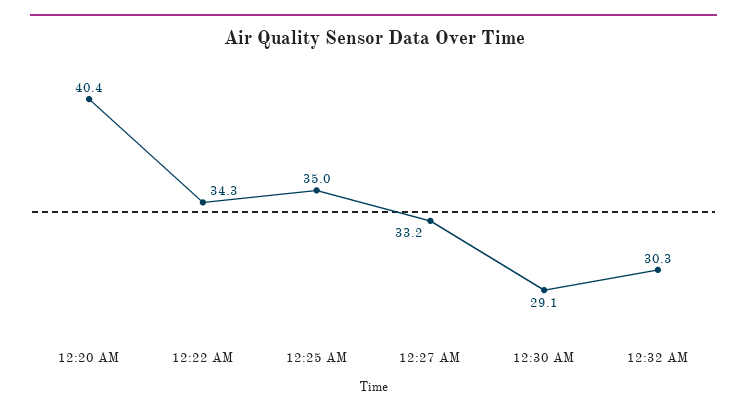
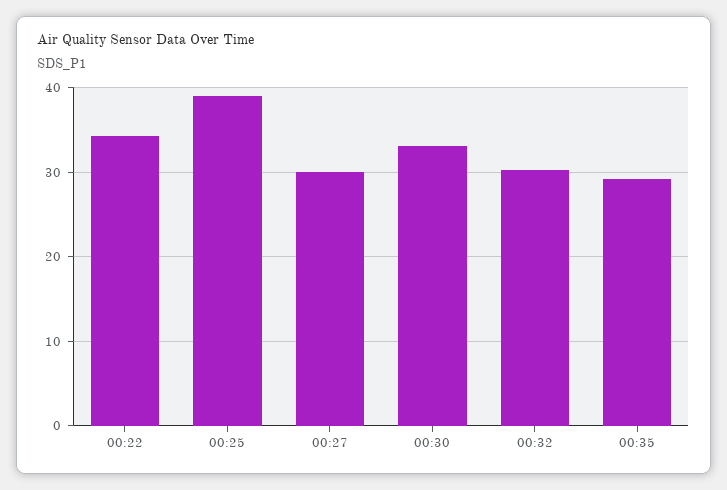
12:20 AM: 40.4 -> none
12:25 AM: 35 -> 39
12:27 AM: 33.2 -> 30
12:30 AM: 29.1 -> 33
00:35: none -> 29

